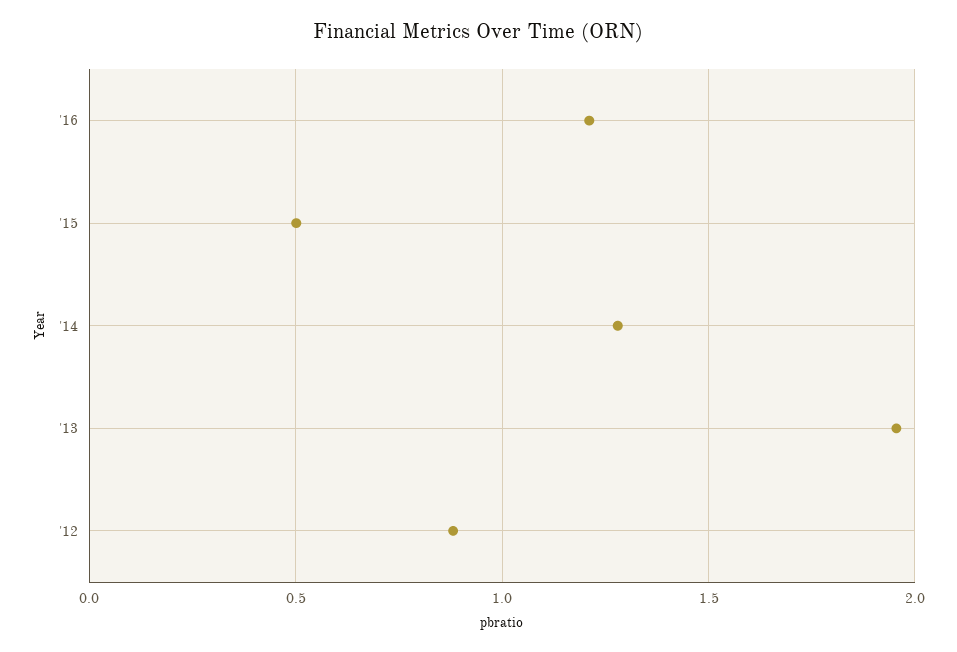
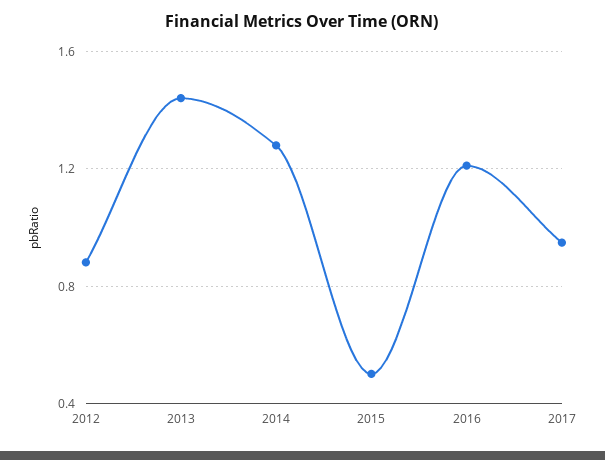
'13: 1.95 -> 1.45
2017: none -> 0.95

